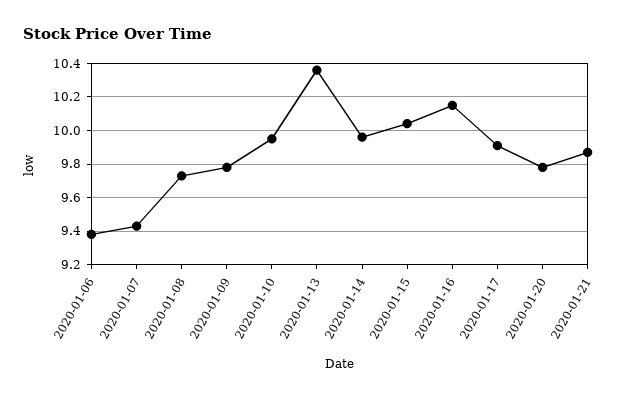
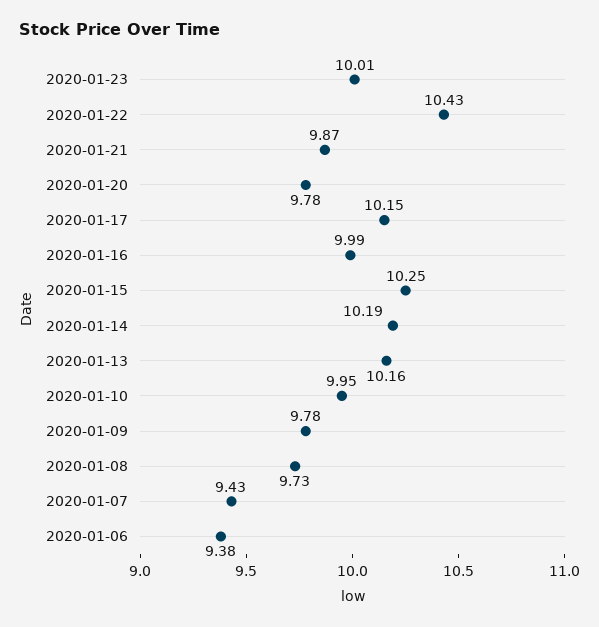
2020-01-13: 10.35 -> 10.16
2020-01-14: 9.95 -> 10.19
2020-01-15: 10.05 -> 10.25
2020-01-16: 10.15 -> 9.99
2020-01-17: 9.9 -> 10.15
2020-01-23: none -> 10.01
2020-01-22: none -> 10.43

